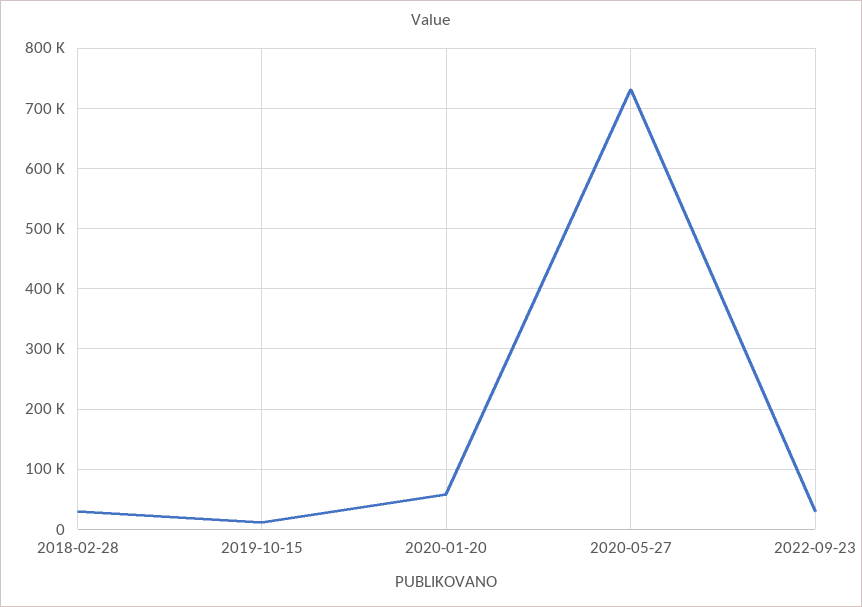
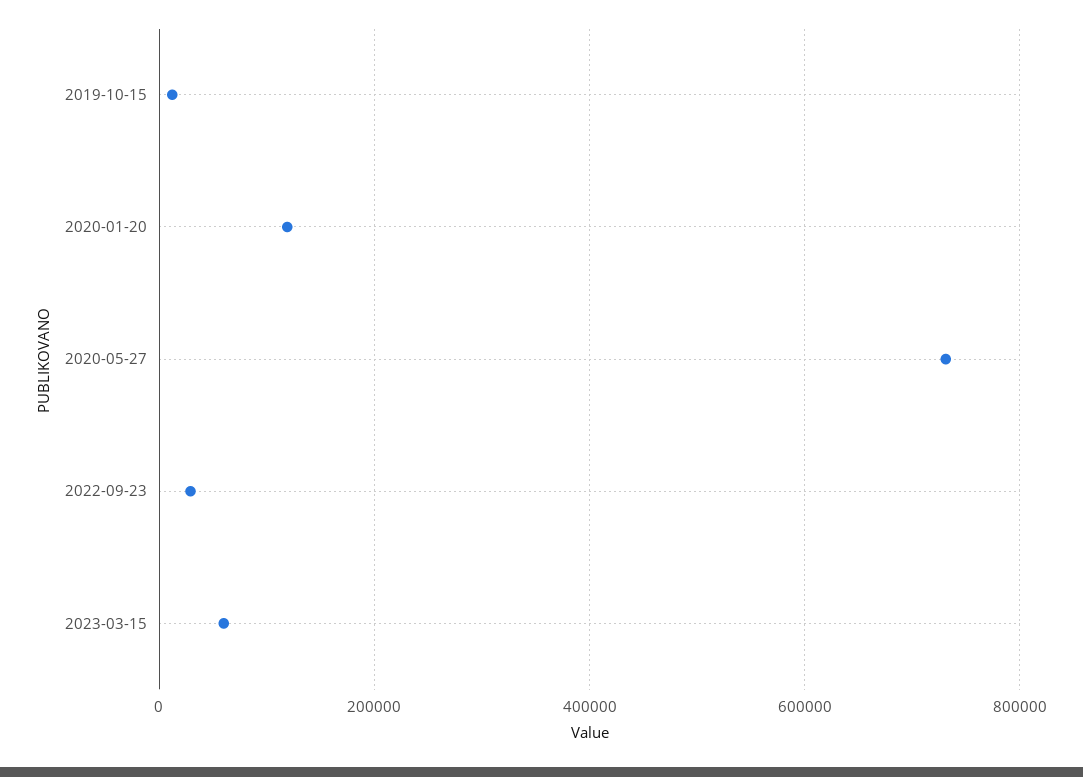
2018-02-28: 30000 -> none
2020-01-20: 60000 -> 120000
2023-03-15: none -> 60000

